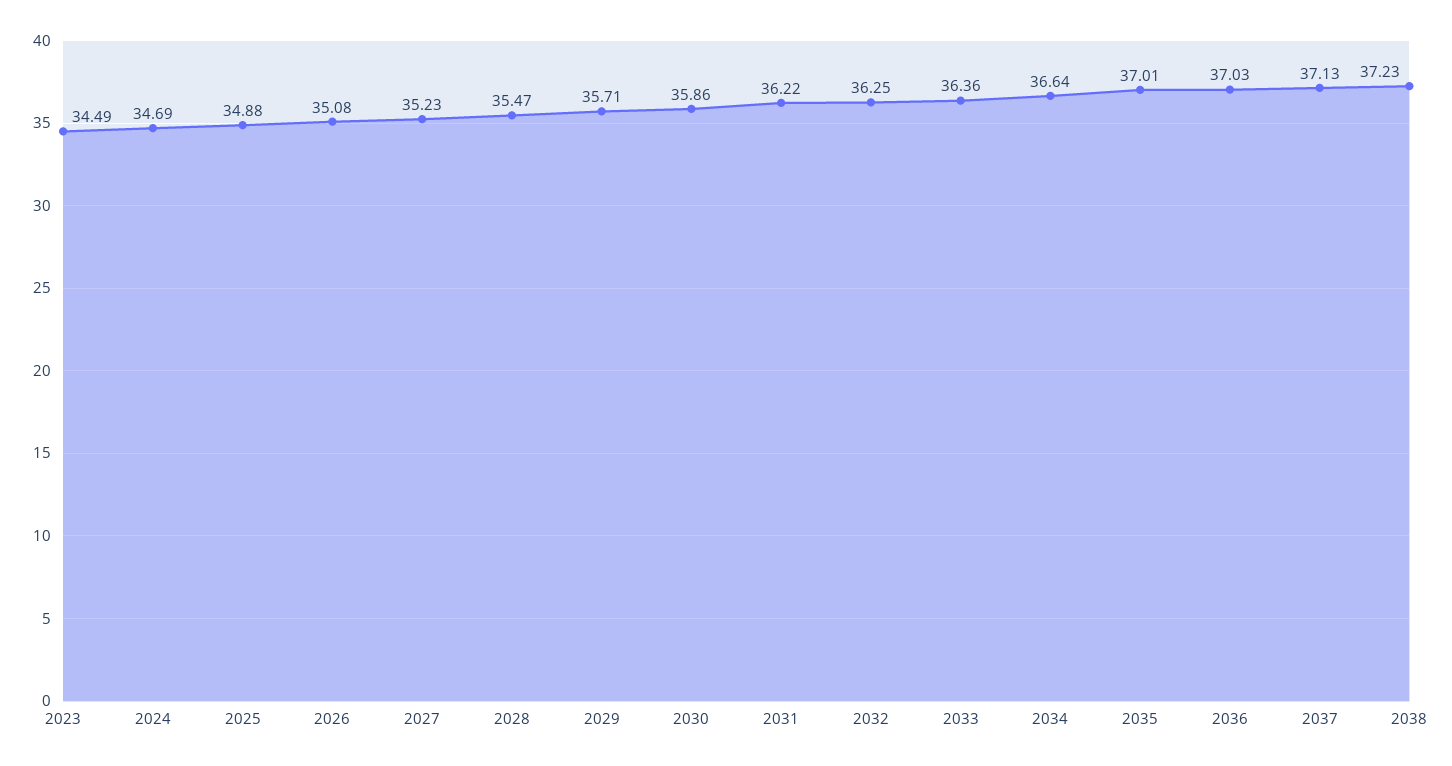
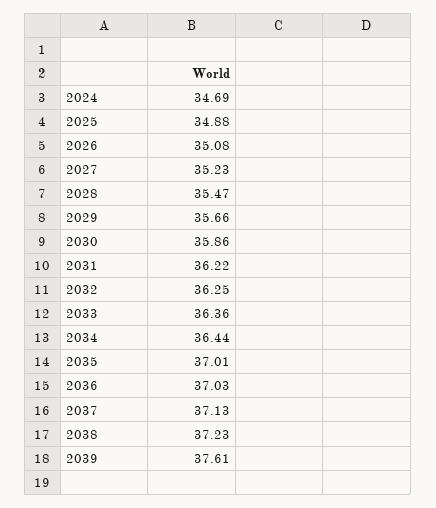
2023: 34.49 -> none
2029: 35.71 -> 35.66
2034: 36.64 -> 36.44
2039: none -> 37.61

